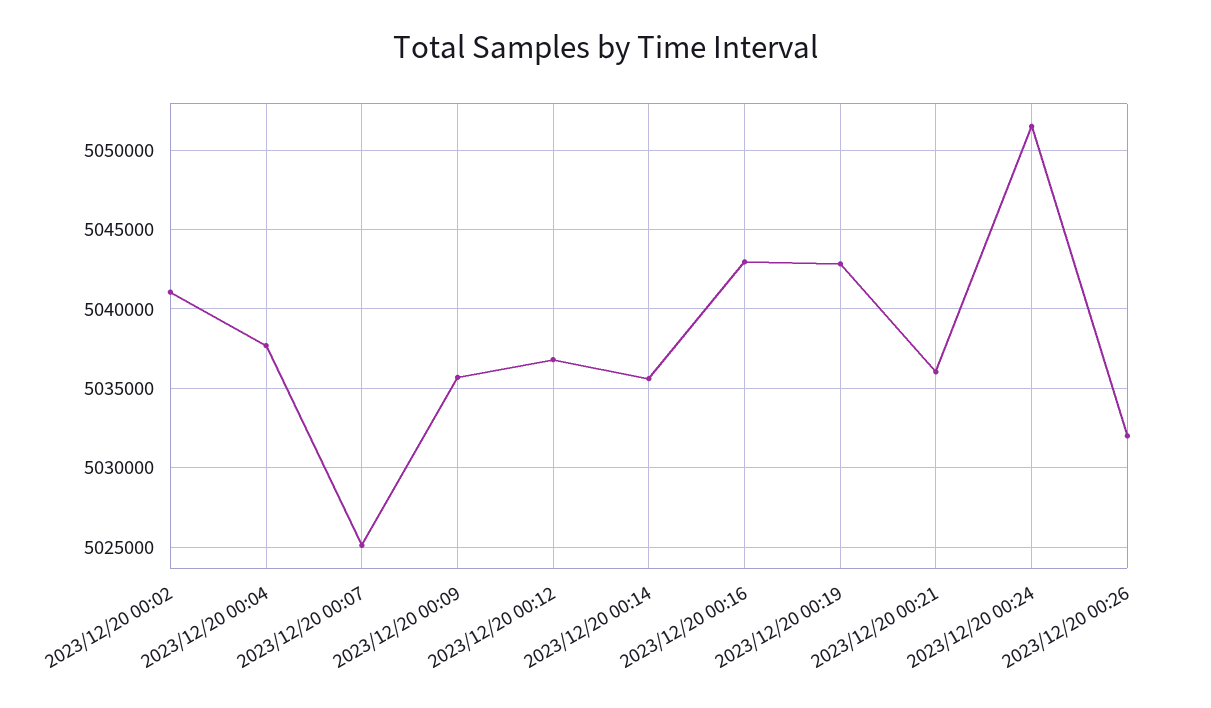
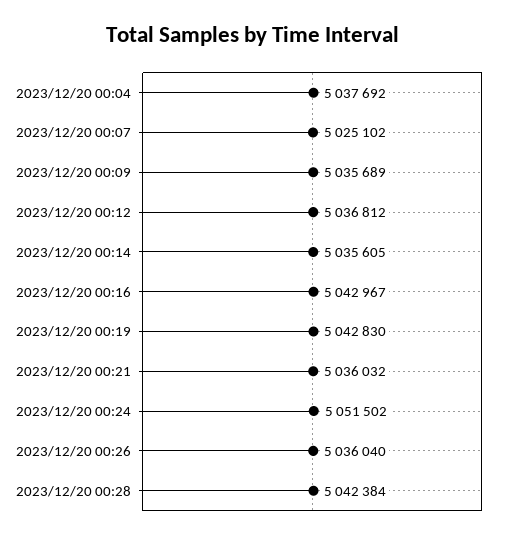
2023/12/20 00:02: 5041000 -> none
2023/12/20 00:26: 5032000 -> 5036040
2023/12/20 00:28: none -> 5042384

